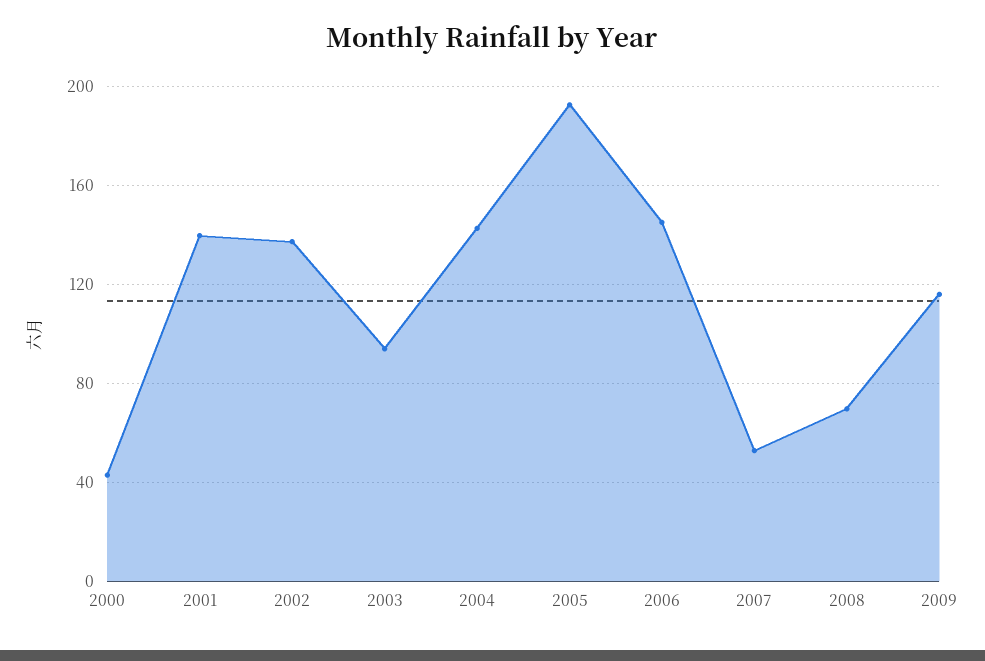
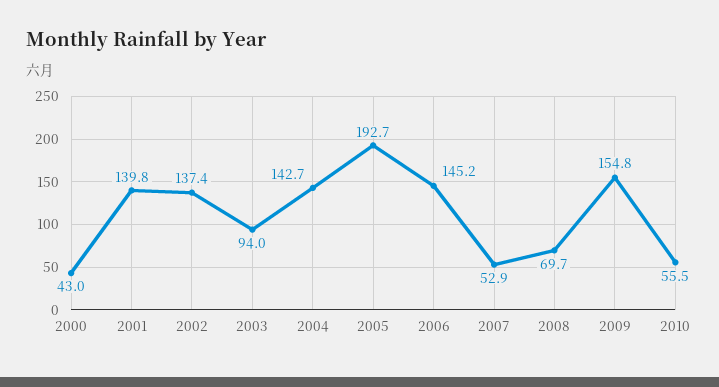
2009: 115 -> 154.8
2010: none -> 55.5

